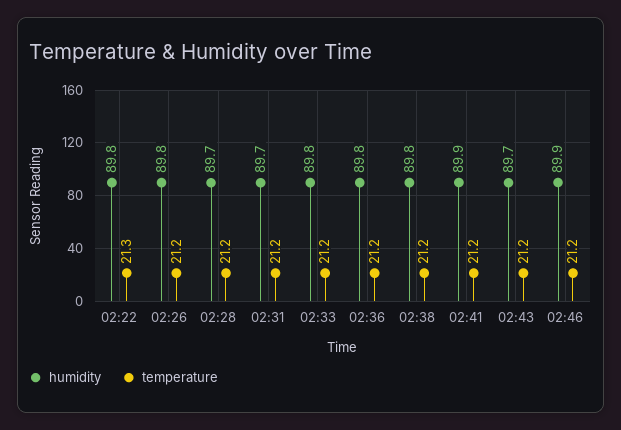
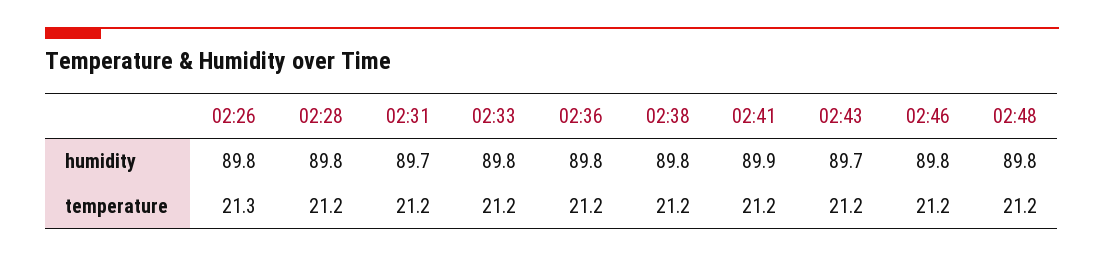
humidity, 02:22: 89.8 -> none
temperature, 02:22: 21.3 -> none
temperature, 02:26: 21.2 -> 21.3
humidity, 02:28: 89.7 -> 89.8
humidity, 02:46: 89.9 -> 89.8
humidity, 02:48: none -> 89.8
temperature, 02:48: none -> 21.2

